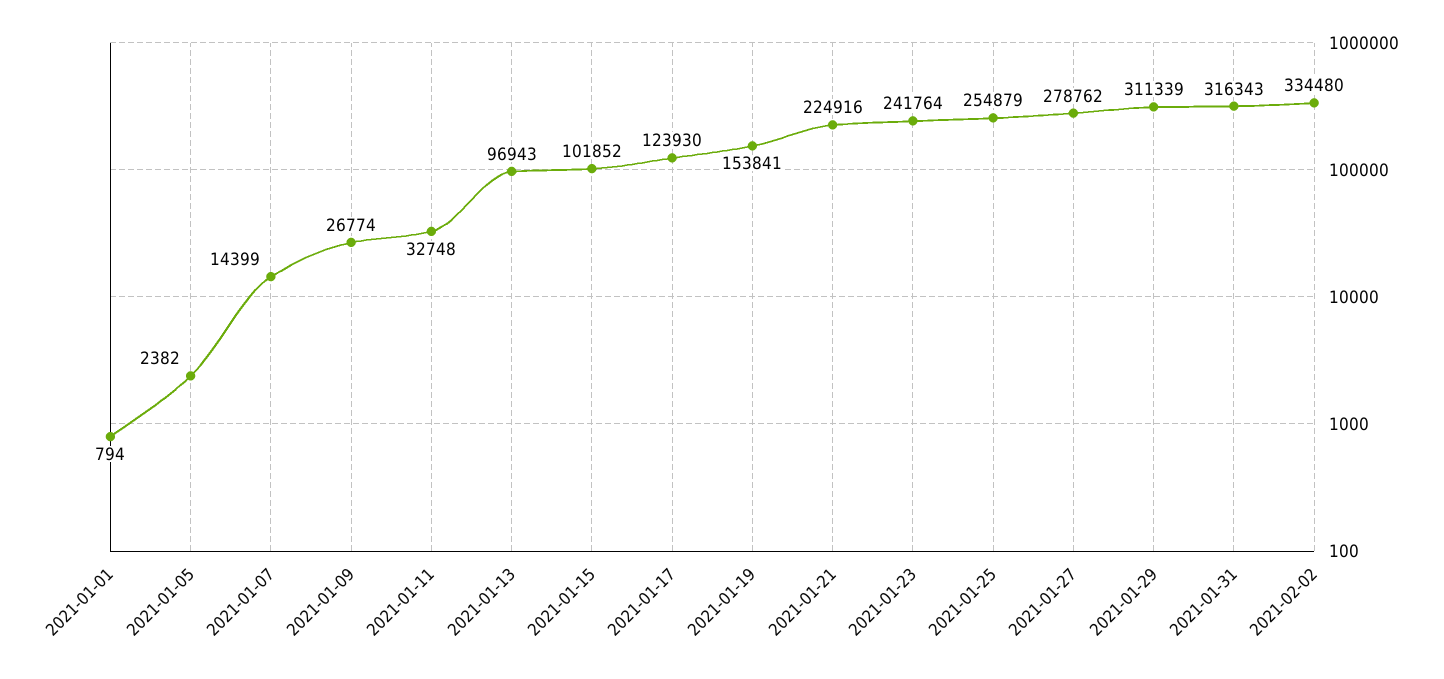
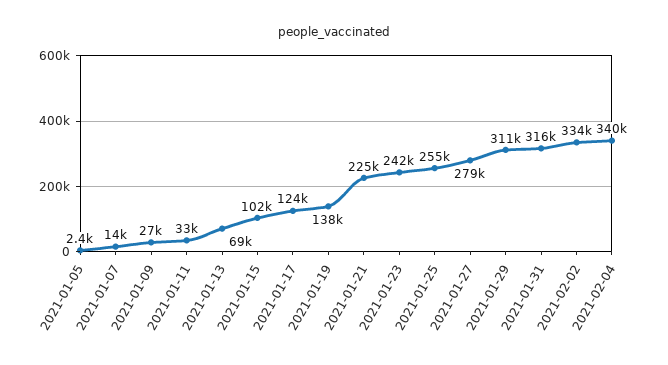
2021-01-01: 794 -> none
2021-01-13: 96943 -> 69000
2021-01-19: 153841 -> 138000
2021-02-04: none -> 340000

